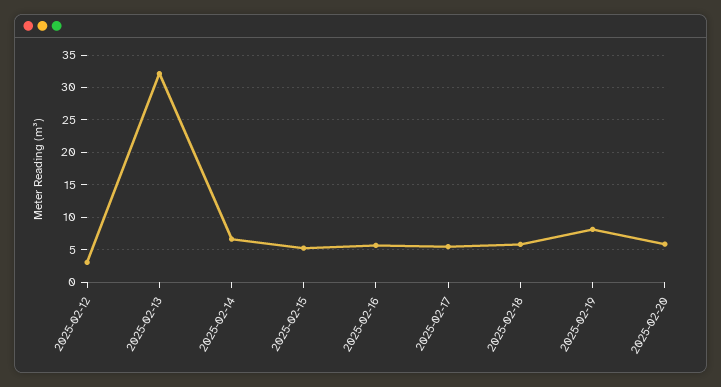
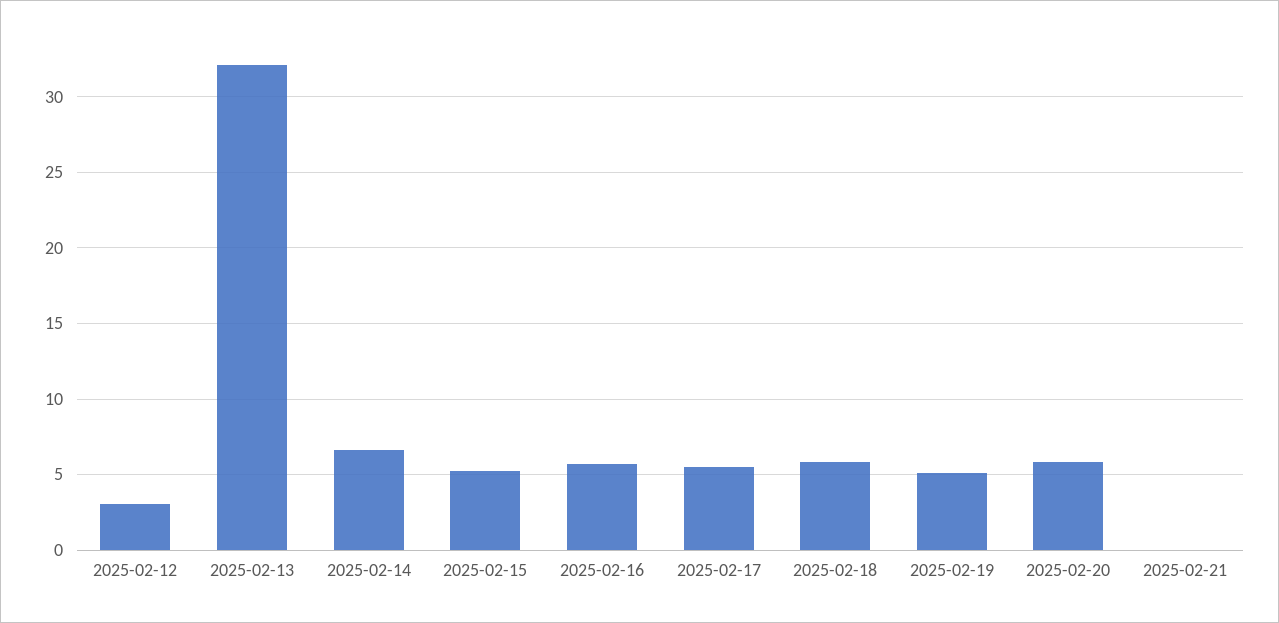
2025-02-19: 8 -> 5
2025-02-21: none -> 0

